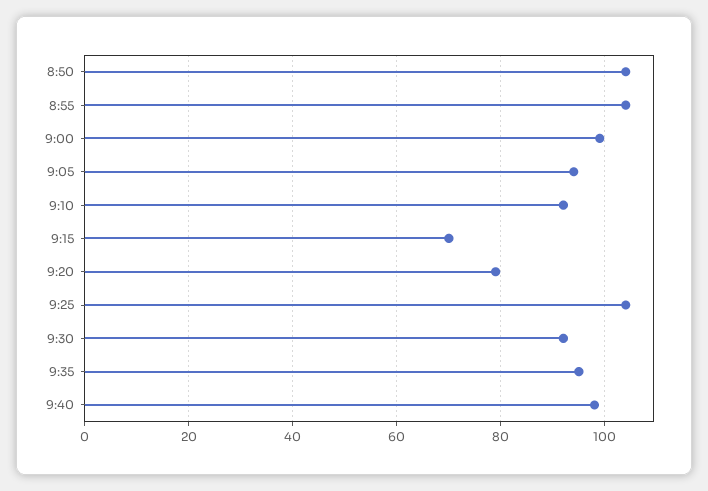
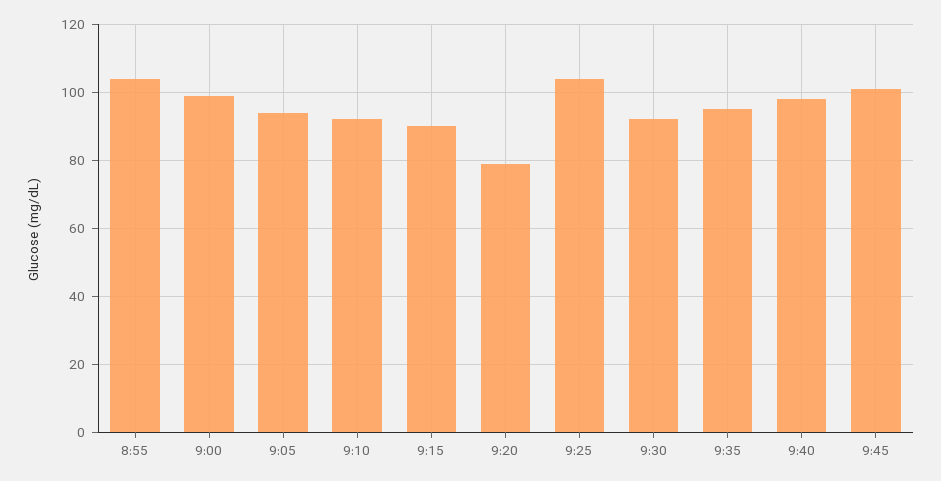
8:50: 105 -> none
9:15: 70 -> 90
9:45: none -> 100

